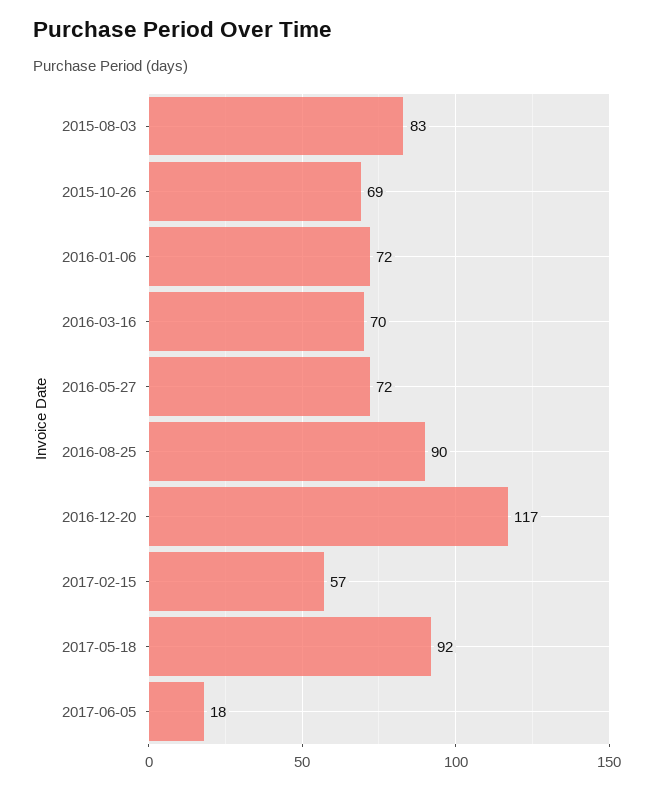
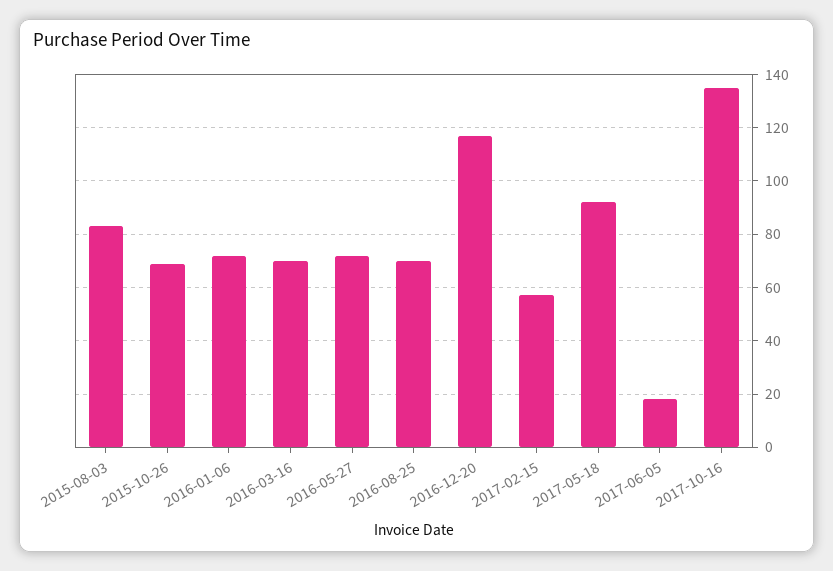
2016-08-25: 90 -> 70
2017-10-16: none -> 135

